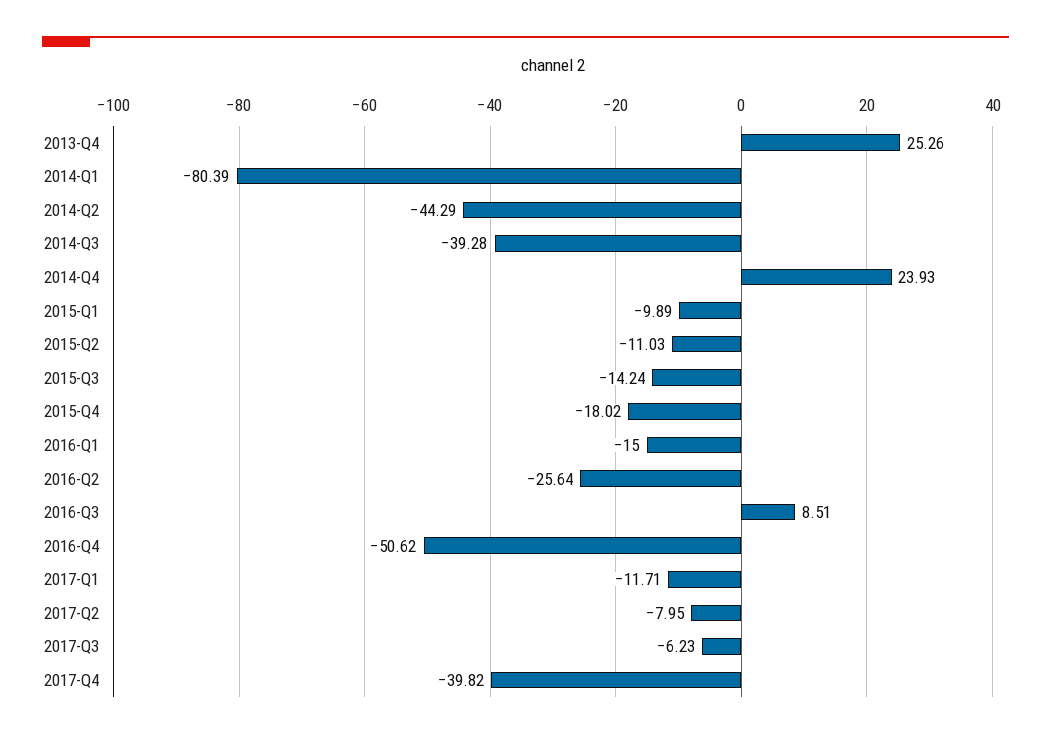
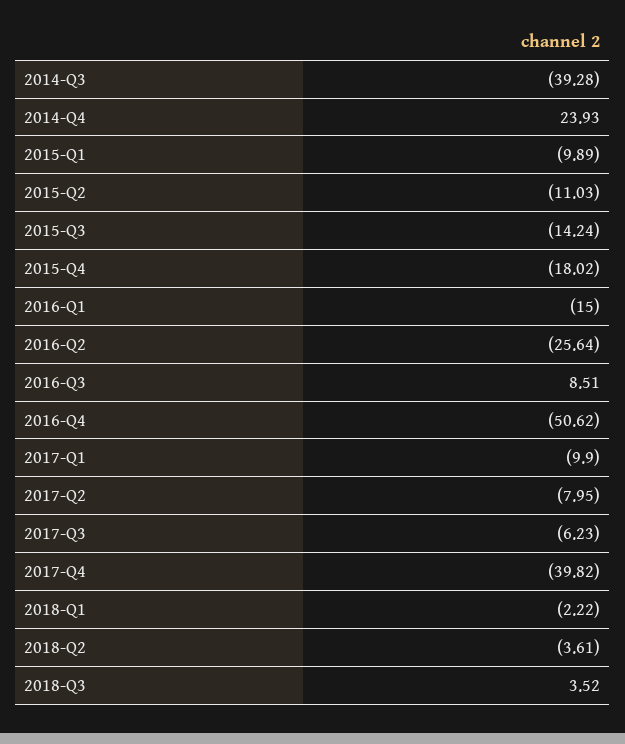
2013-Q4: 25.26 -> none
2014-Q1: -80.39 -> none
2014-Q2: -44.29 -> none
2017-Q1: -11.71 -> -9.9
2018-Q1: none -> -2.22
2018-Q2: none -> -3.61
2018-Q3: none -> 3.52

